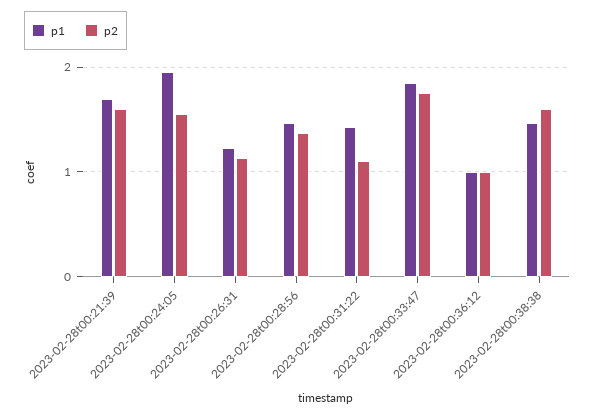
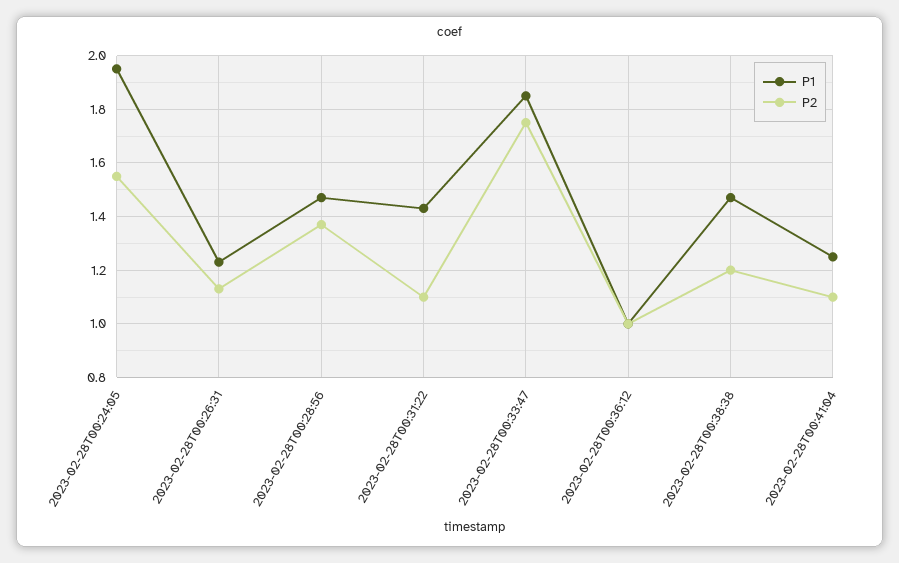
p1, 2023-02-28t00:21:39: 1.7 -> none
p2, 2023-02-28t00:21:39: 1.6 -> none
p2, 2023-02-28t00:38:38: 1.6 -> 1.2
p1, 2023-02-28T00:41:04: none -> 1.25
p2, 2023-02-28T00:41:04: none -> 1.1

